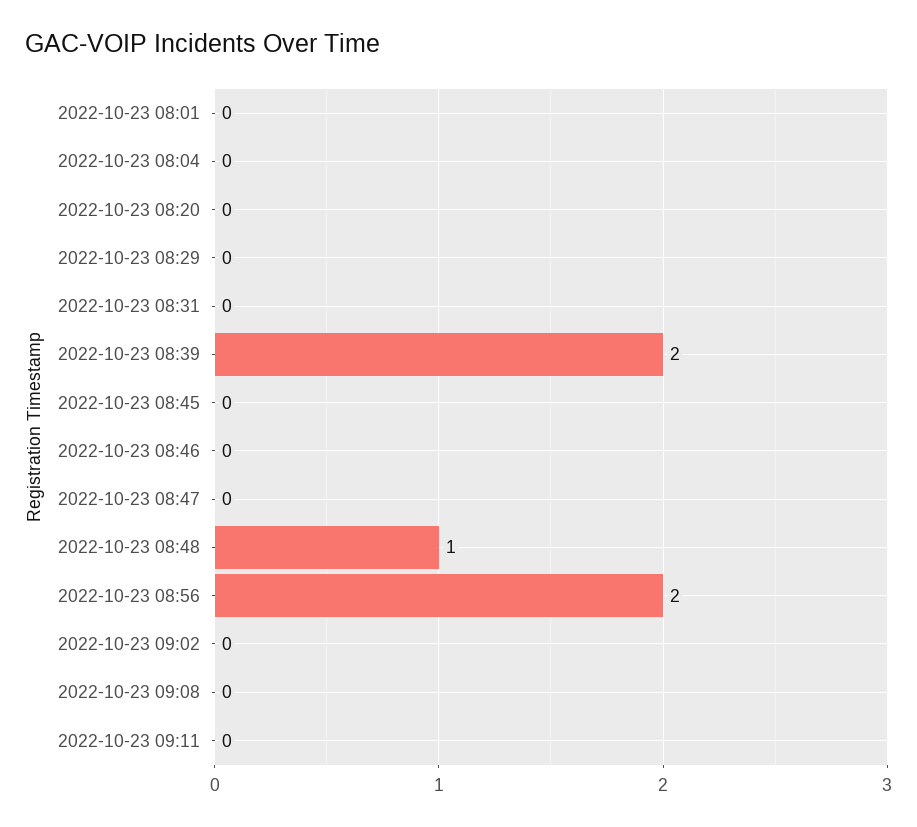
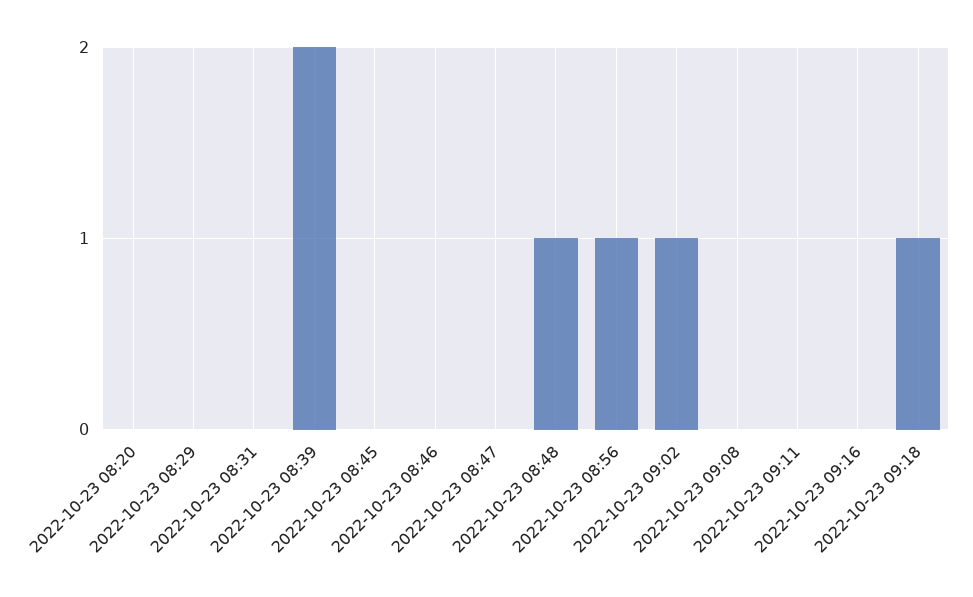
2022-10-23 08:01: 0 -> none
2022-10-23 08:04: 0 -> none
2022-10-23 08:56: 2 -> 1
2022-10-23 09:02: 0 -> 1
2022-10-23 09:16: none -> 0
2022-10-23 09:18: none -> 1

